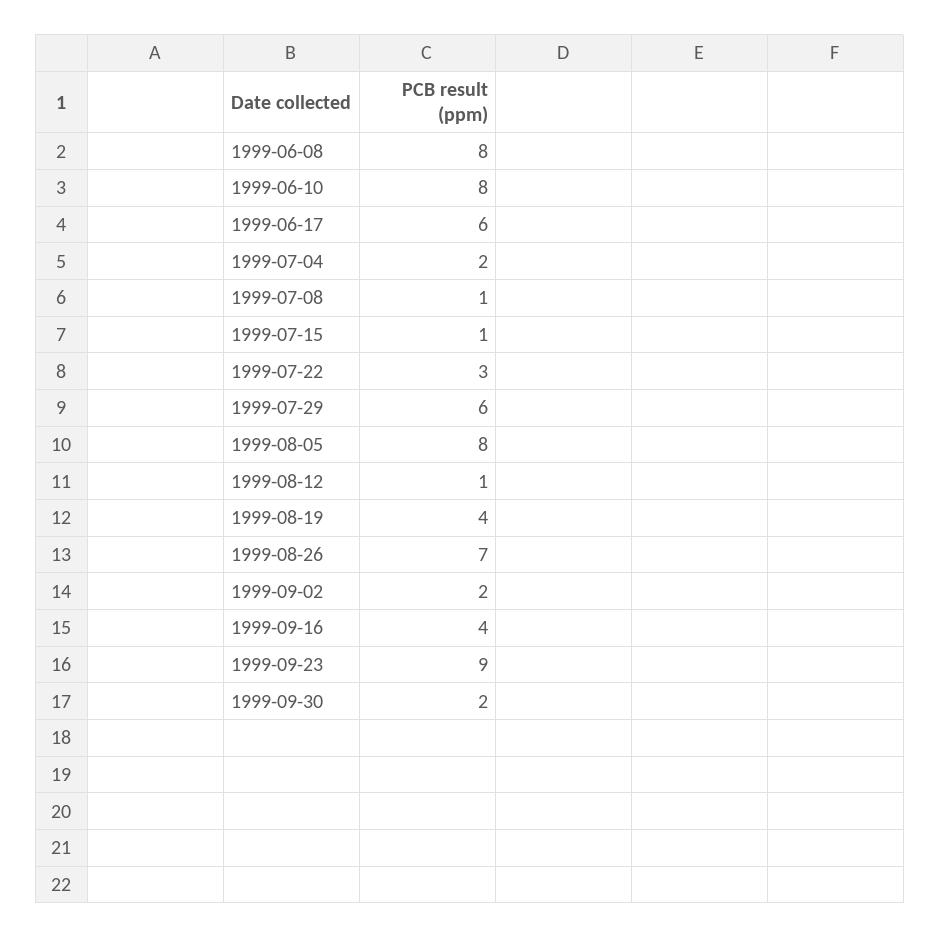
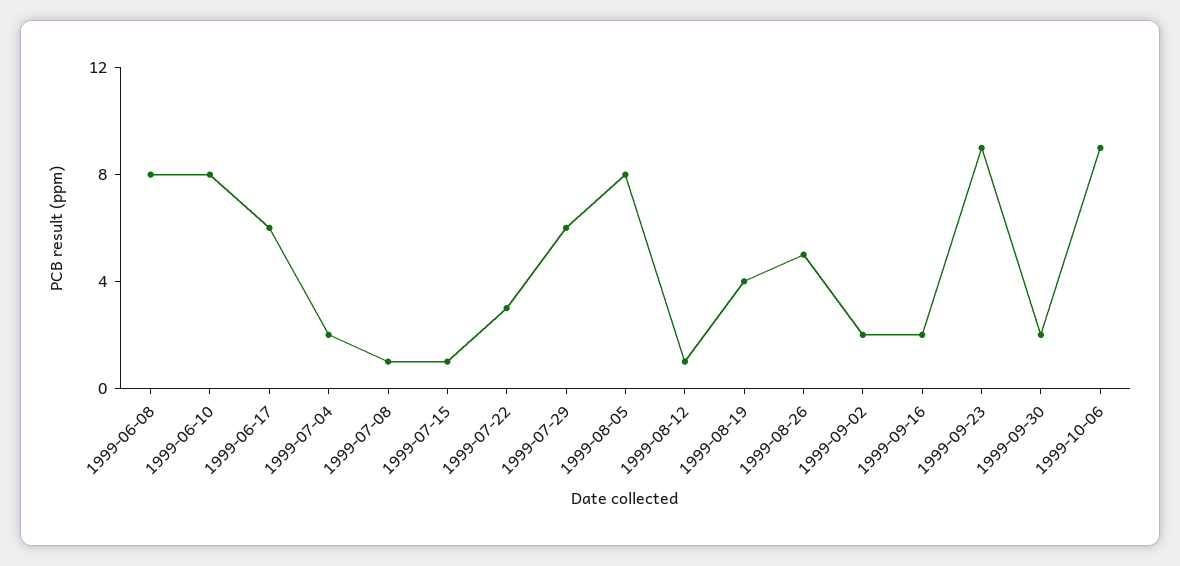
1999-08-26: 7 -> 5
1999-09-16: 4 -> 2
1999-10-06: none -> 9

